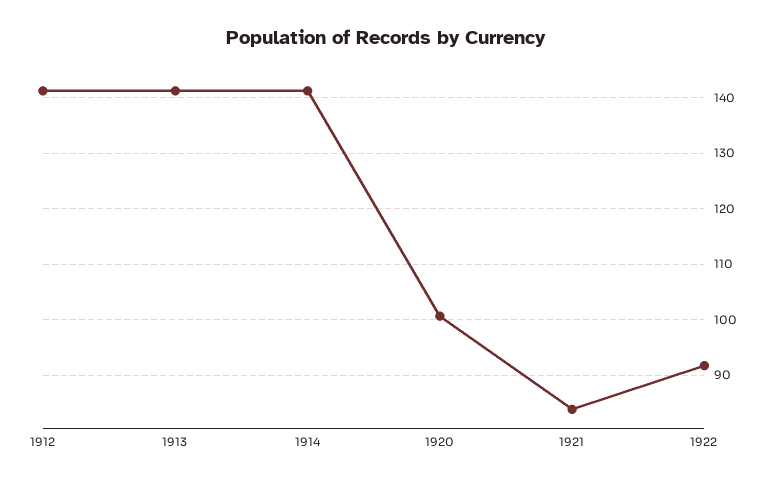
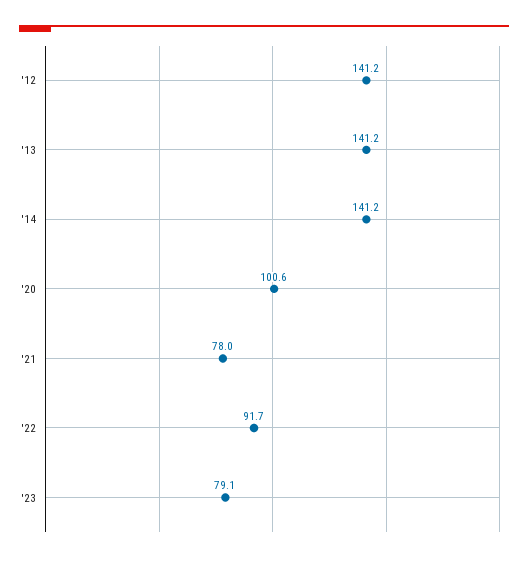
1921: 84 -> 78
'23: none -> 79.1

